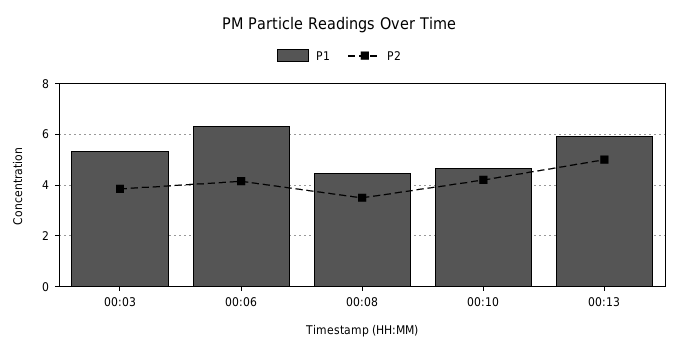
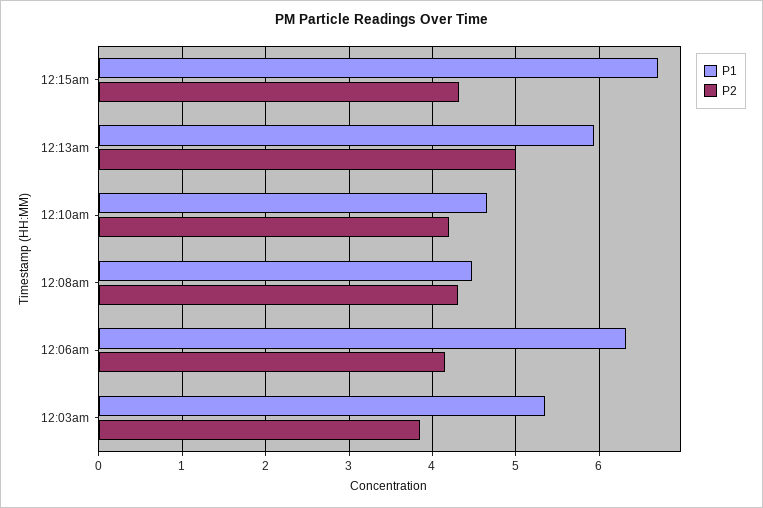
P2, 00:08: 3.5 -> 4.3
P1, 12:15am: none -> 6.7
P2, 12:15am: none -> 4.3

